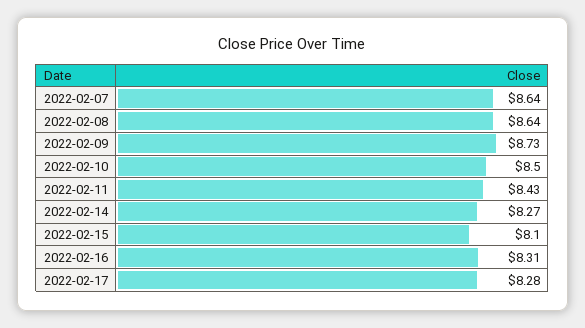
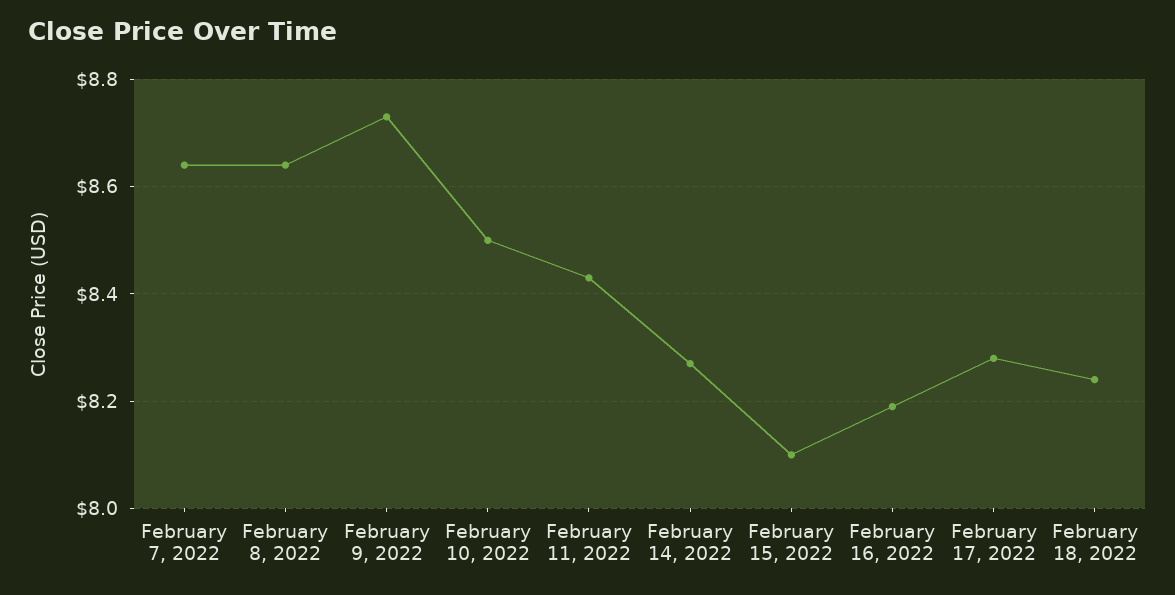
2022-02-16: 8.31 -> 8.2
February 18, 2022: none -> 8.25

